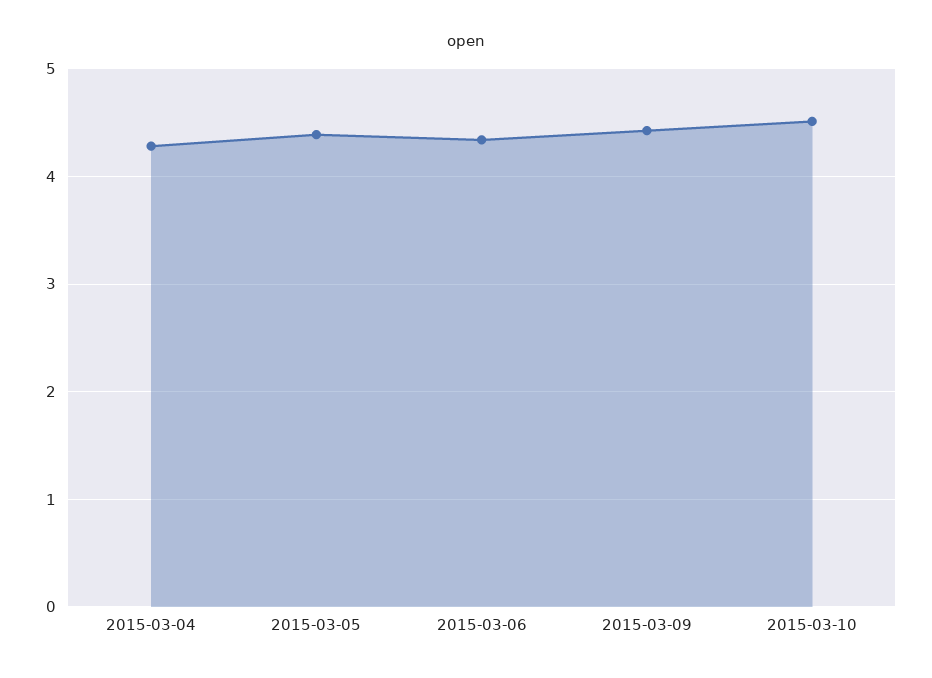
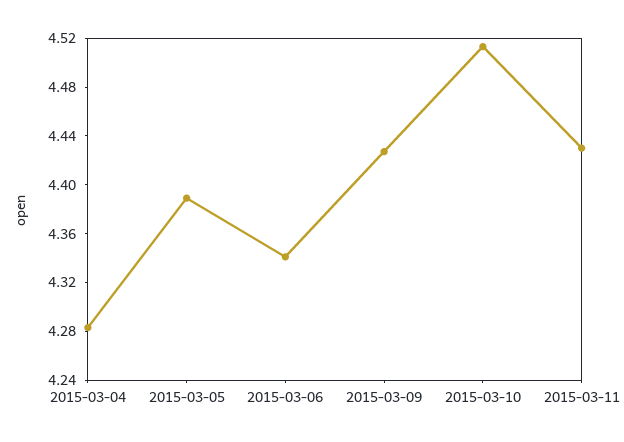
2015-03-11: none -> 4.43

